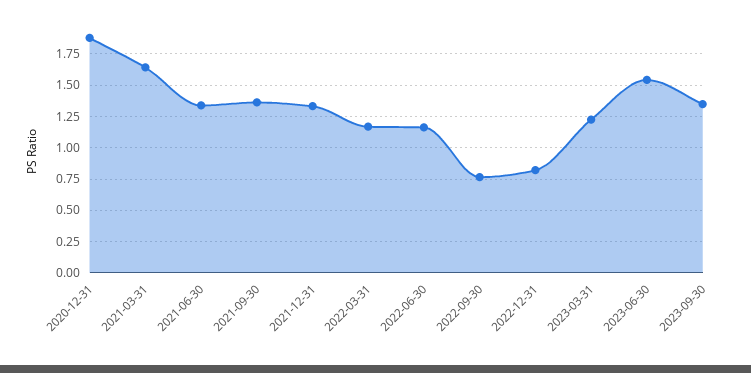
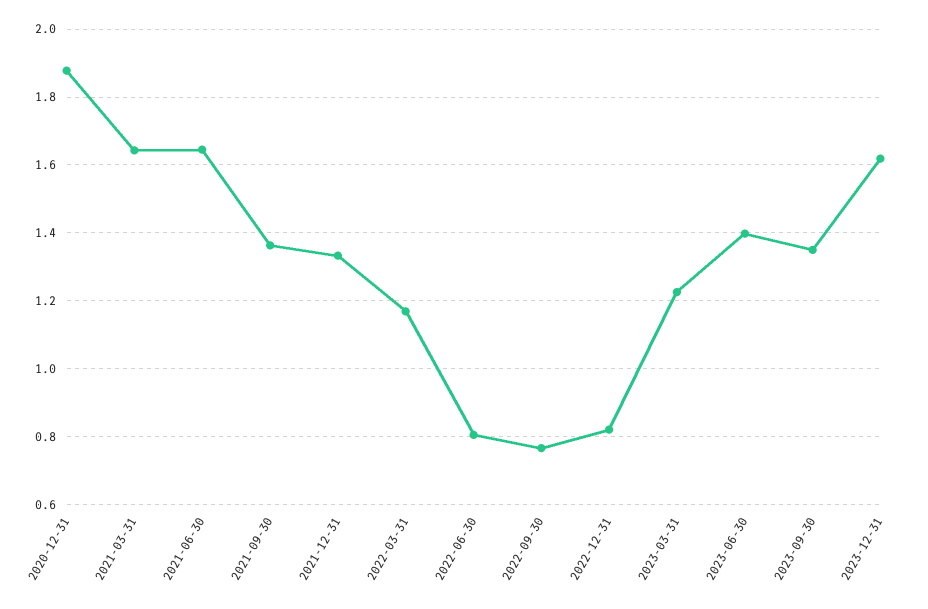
2021-06-30: 1.35 -> 1.64
2022-06-30: 1.15 -> 0.8
2023-06-30: 1.55 -> 1.4
2023-12-31: none -> 1.62

